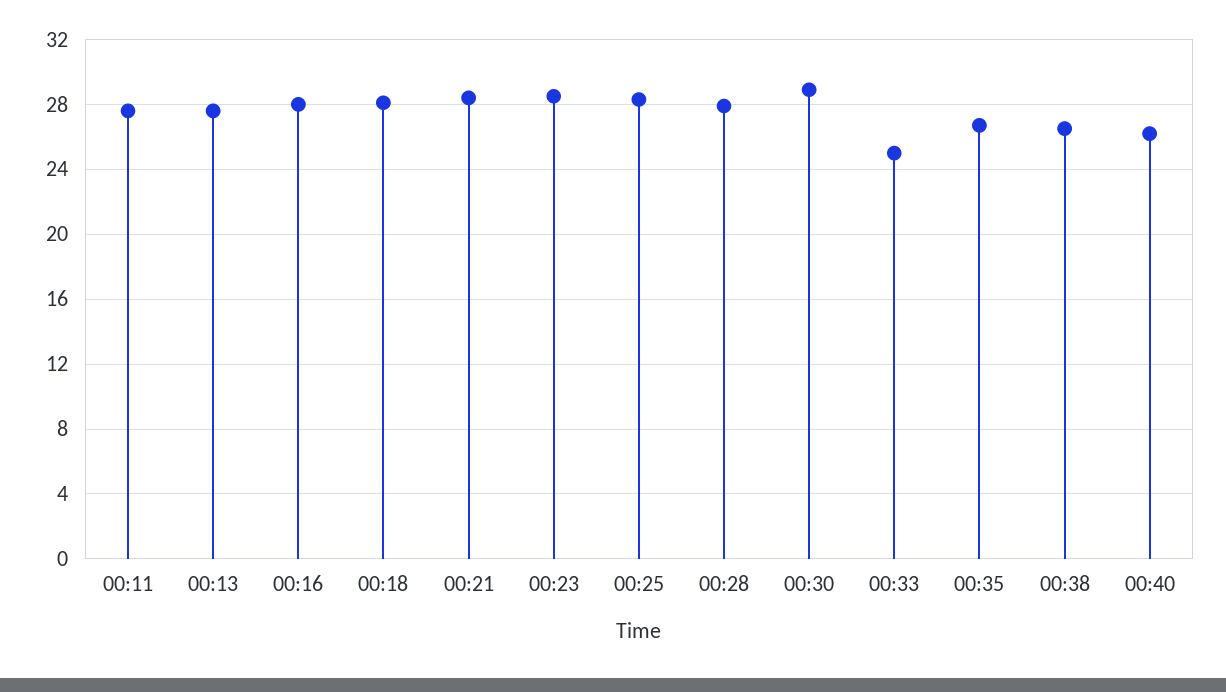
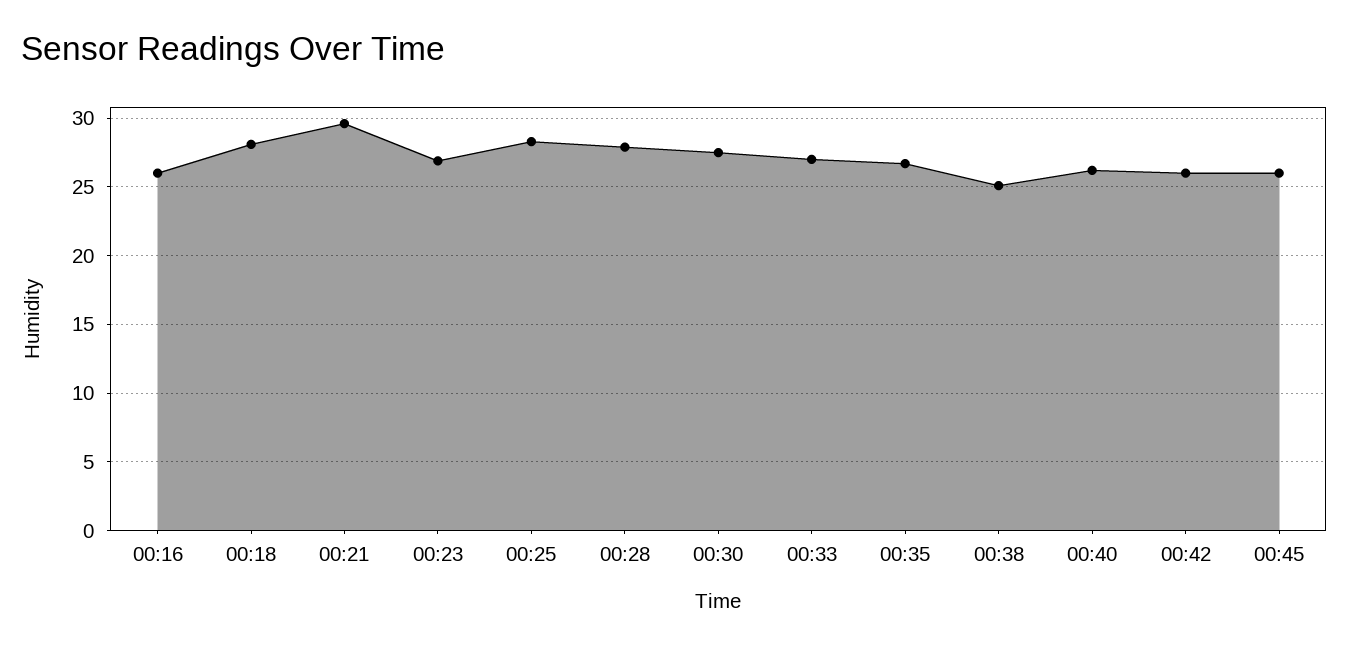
00:11: 27.5 -> none
00:13: 27.5 -> none
00:16: 28 -> 26
00:21: 28.5 -> 29.5
00:23: 28.5 -> 27
00:30: 29 -> 27.5
00:33: 25 -> 27
00:38: 26.5 -> 25
00:42: none -> 26
00:45: none -> 26

